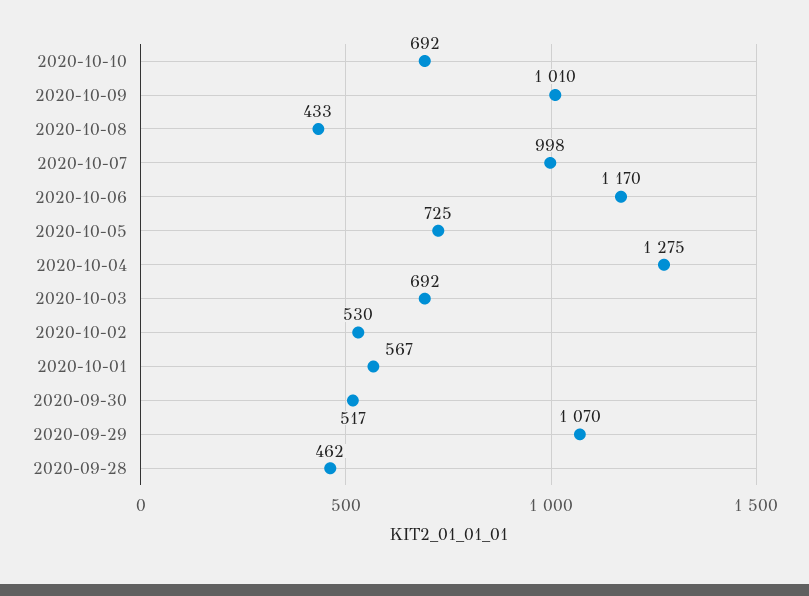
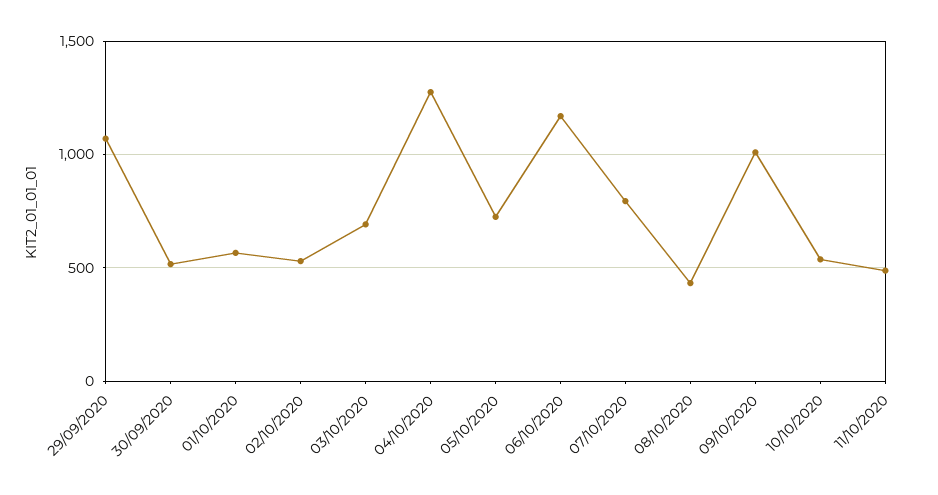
2020-10-10: 692 -> 550
2020-10-07: 998 -> 800
2020-09-28: 462 -> none
11/10/2020: none -> 500

